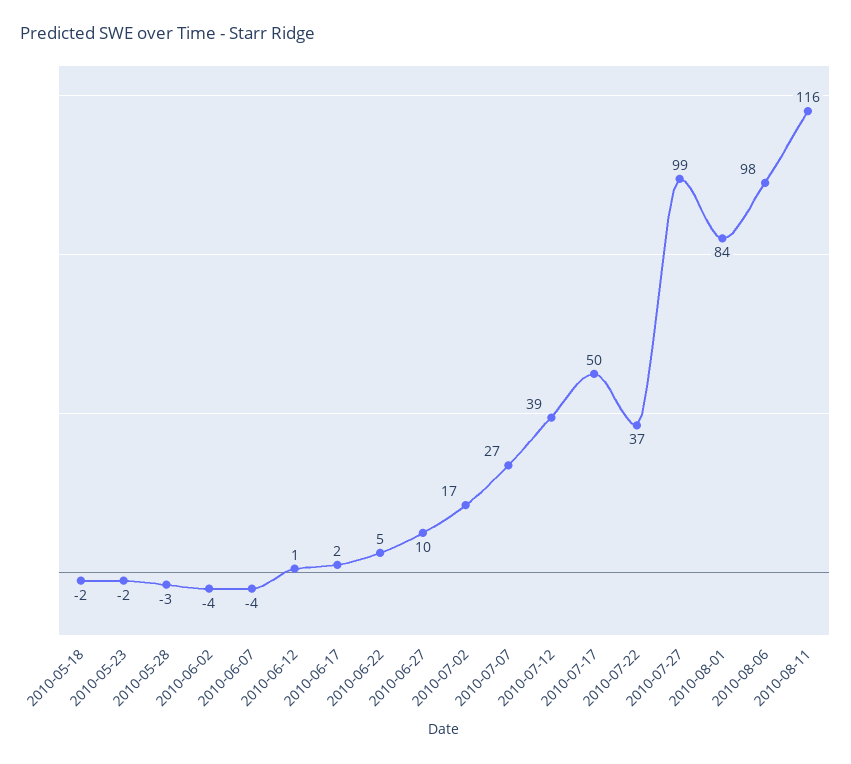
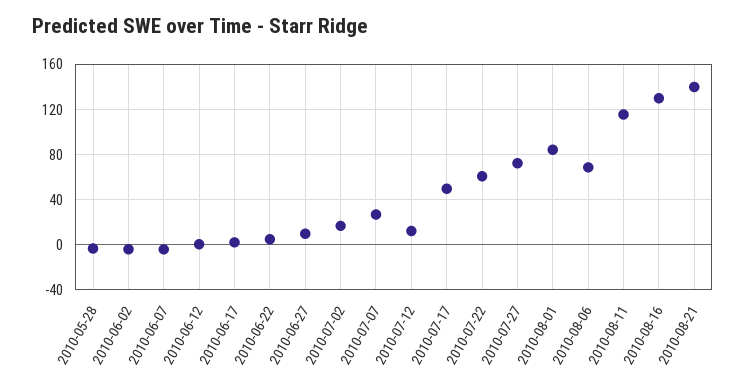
2010-05-18: -2 -> none
2010-05-23: -2 -> none
2010-07-12: 39 -> 10
2010-07-22: 37 -> 60
2010-07-27: 99 -> 70
2010-08-06: 98 -> 70
2010-08-16: none -> 130
2010-08-21: none -> 140

